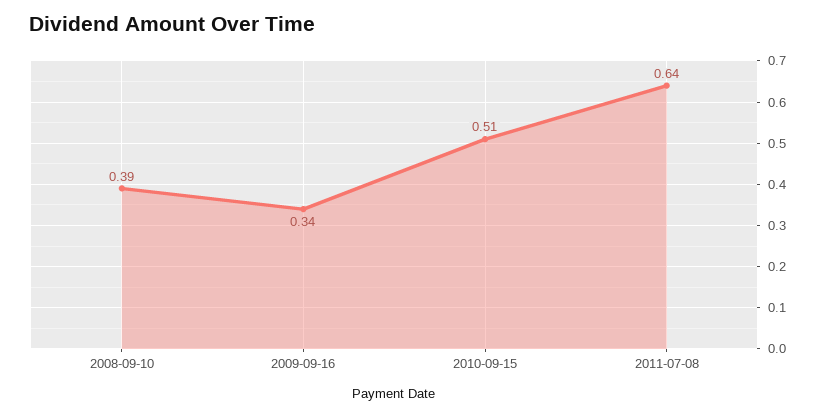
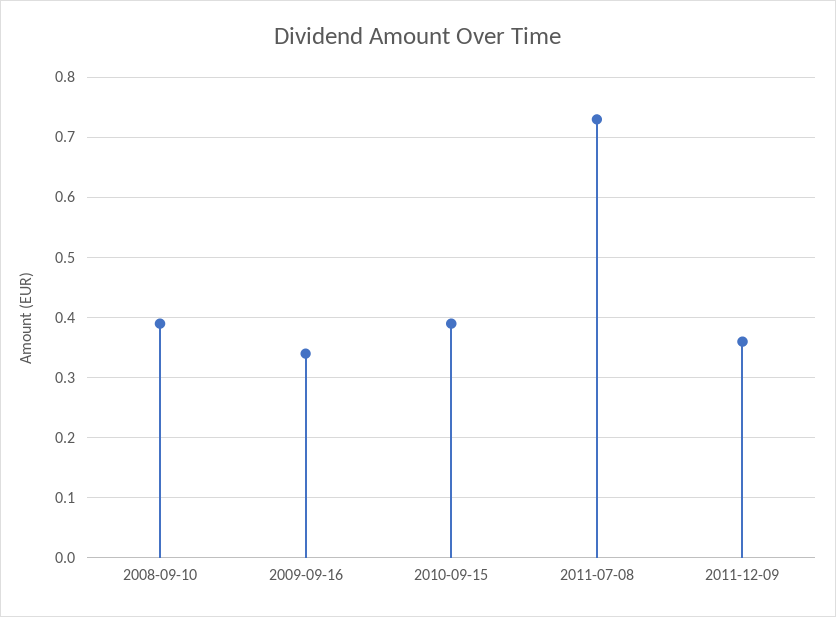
2010-09-15: 0.51 -> 0.39
2011-07-08: 0.64 -> 0.73
2011-12-09: none -> 0.36

